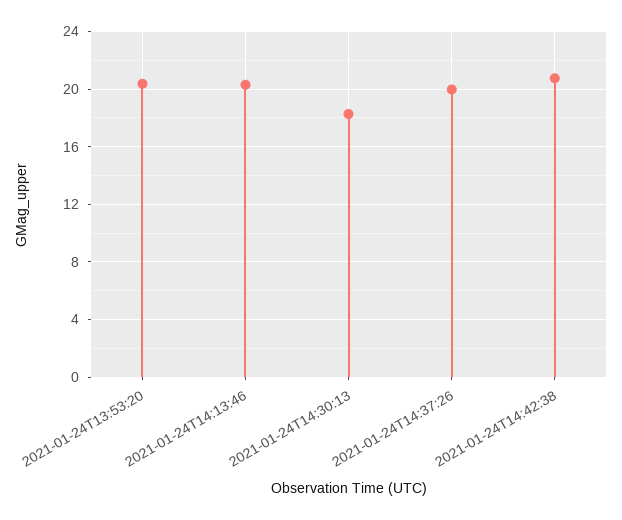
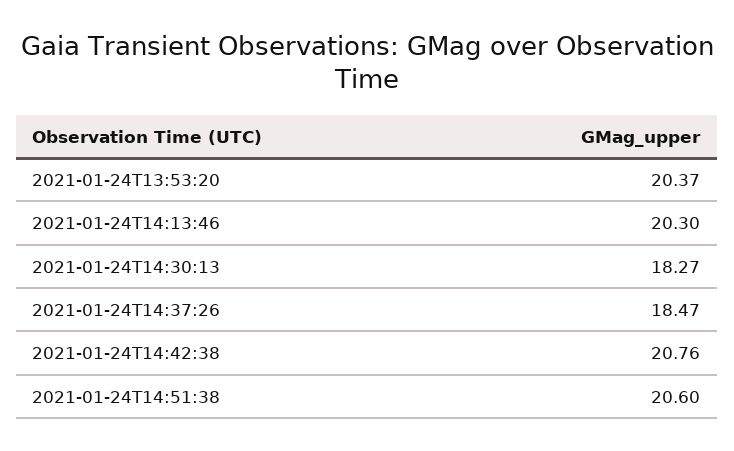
2021-01-24T14:37:26: 20 -> 18.47
2021-01-24T14:51:38: none -> 20.6

